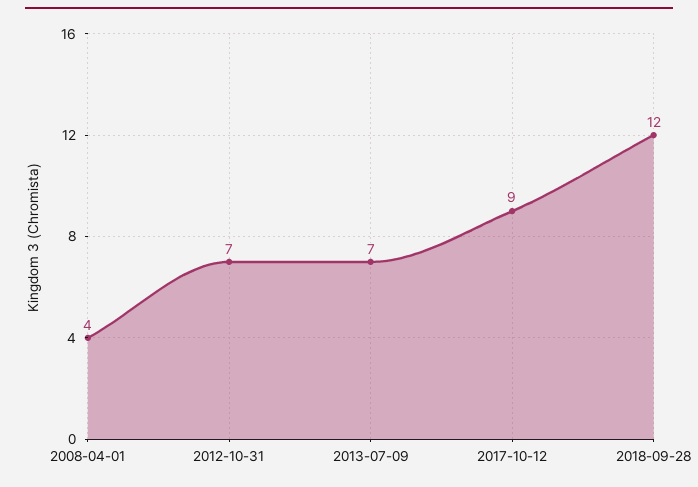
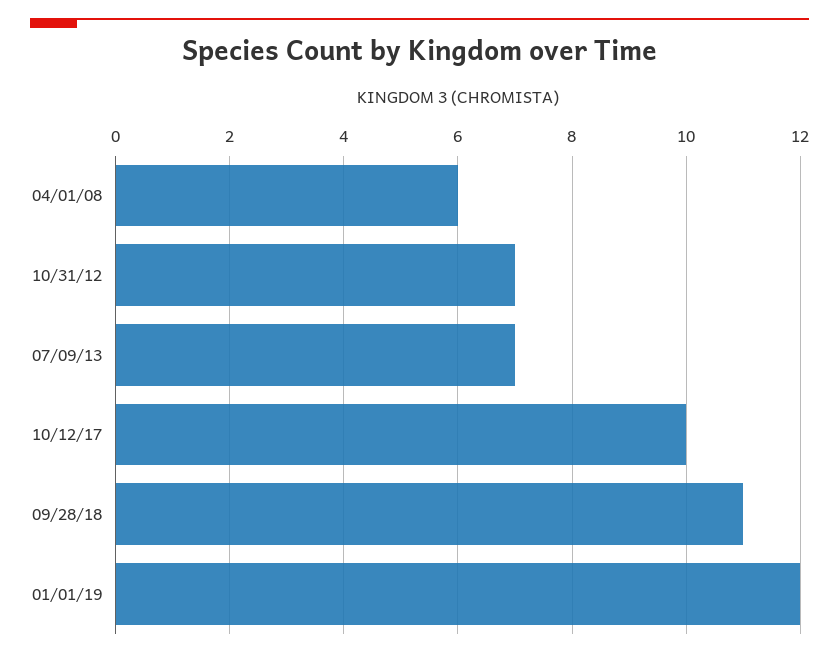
2008-04-01: 4 -> 6
2017-10-12: 9 -> 10
2018-09-28: 12 -> 11
01/01/19: none -> 12

